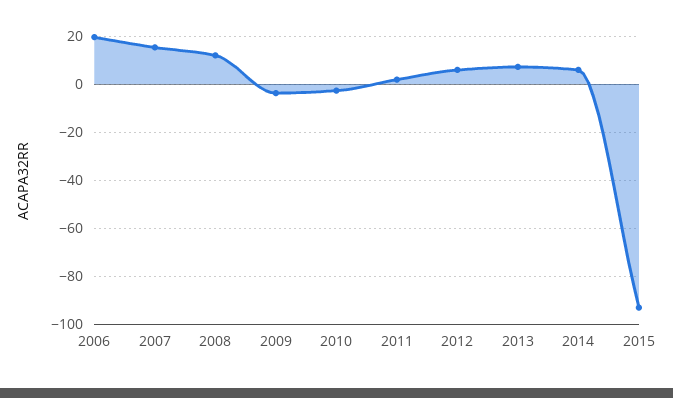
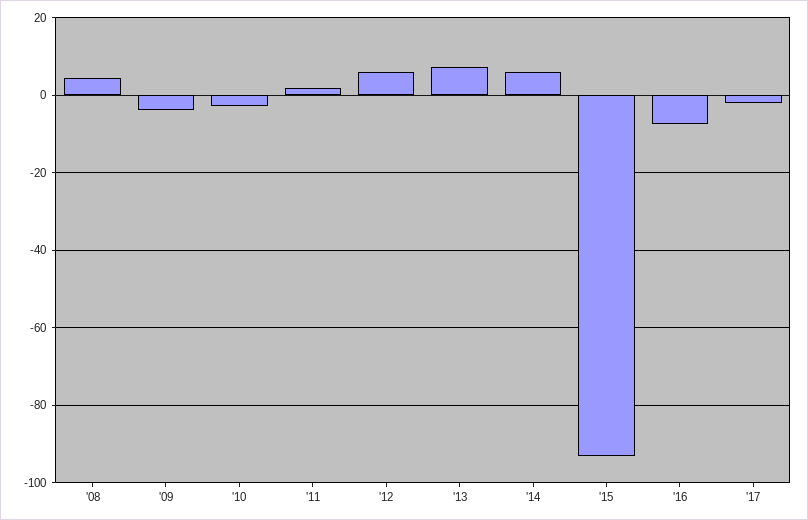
2006: 20 -> none
2007: 15 -> none
2008: 12.5 -> 4
'16: none -> -8
'17: none -> -2

